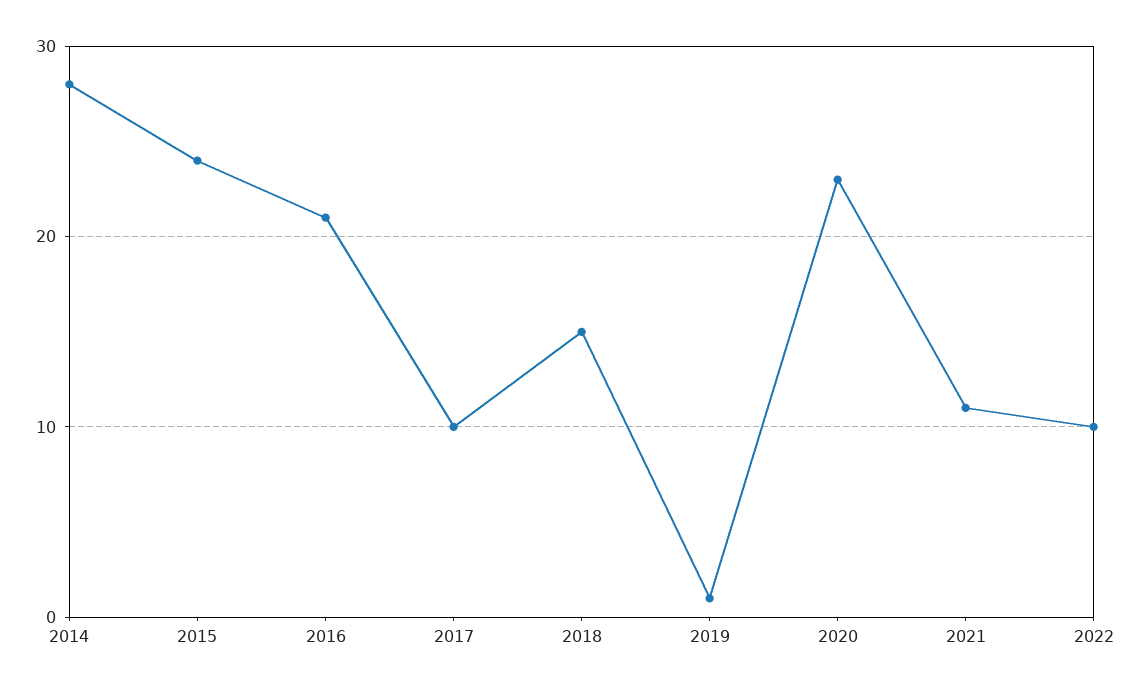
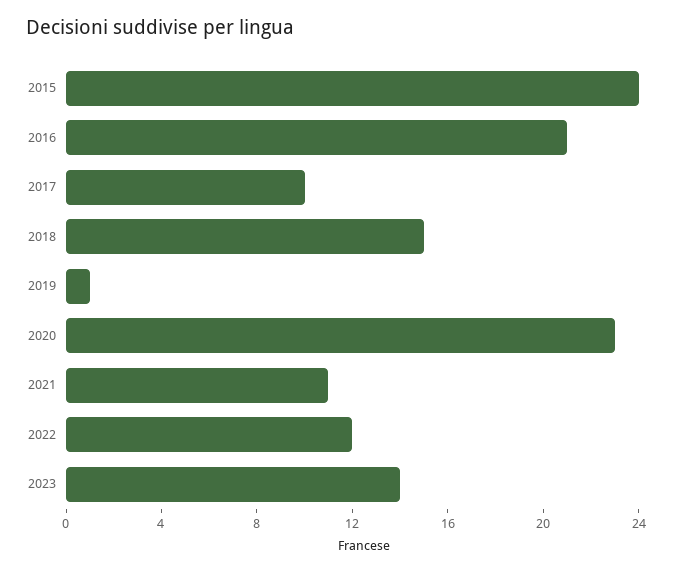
2014: 28 -> none
2022: 10 -> 12
2023: none -> 14

